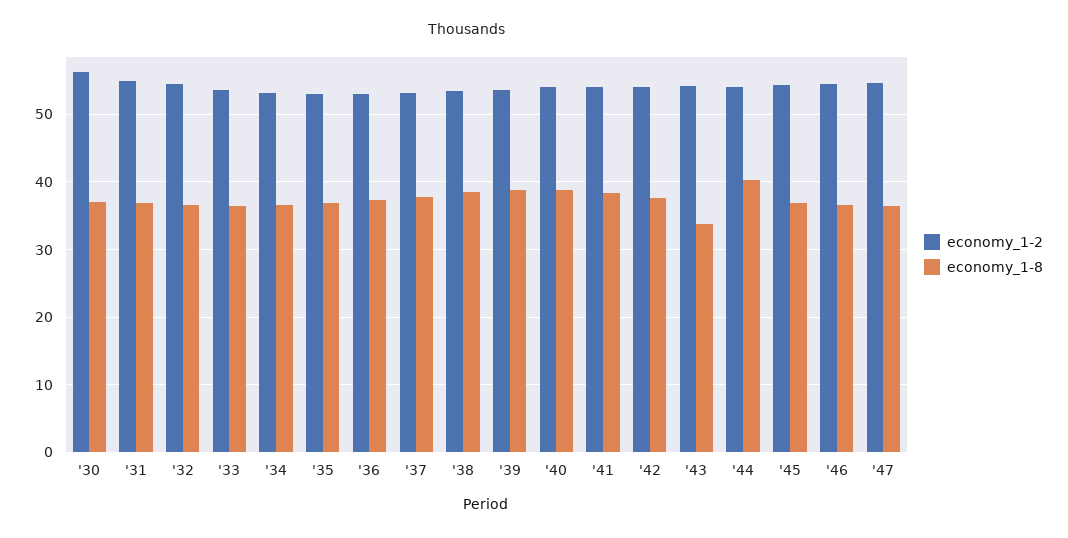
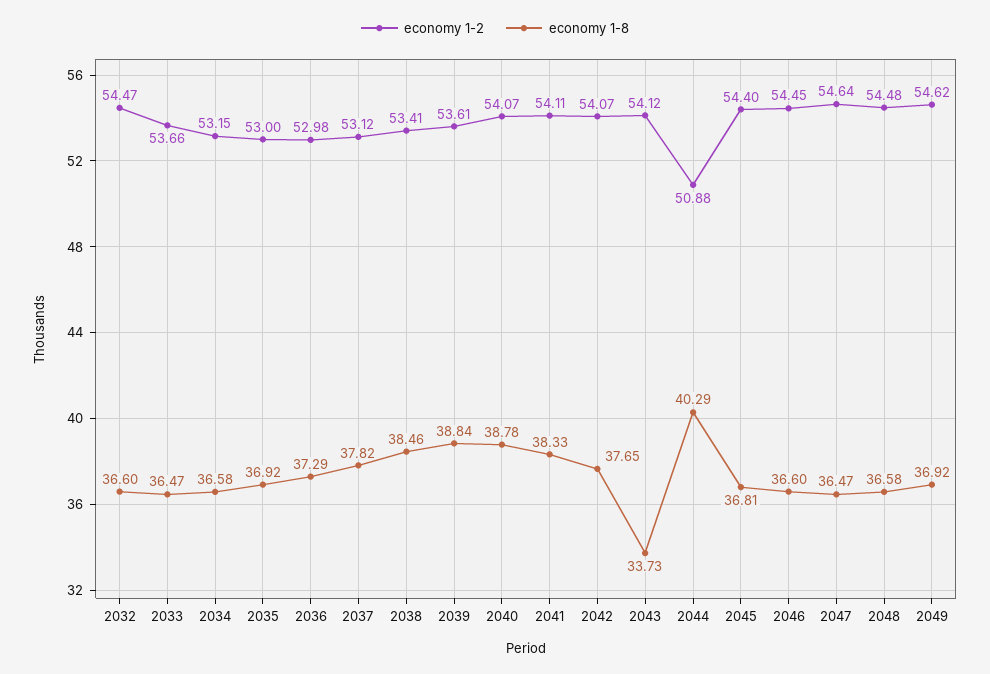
economy_1-2, '30: 56 -> none
economy_1-8, '30: 37 -> none
economy_1-2, '31: 55 -> none
economy_1-8, '31: 37 -> none
economy_1-2, '44: 54 -> 50.88
economy_1-2, 2048: none -> 54.48
economy_1-8, 2048: none -> 36.58
economy_1-2, 2049: none -> 54.62
economy_1-8, 2049: none -> 36.92

